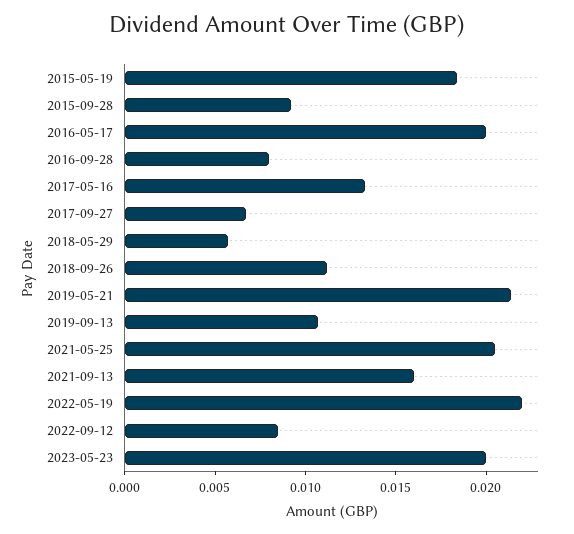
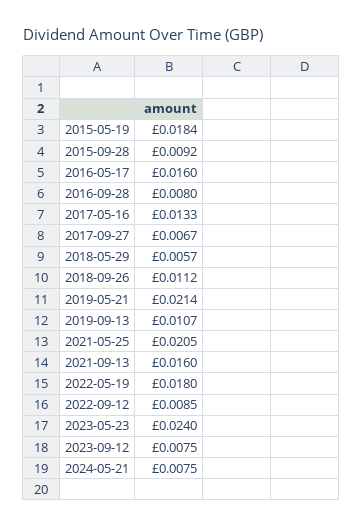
2016-05-17: 0.02 -> 0.016
2022-05-19: 0.022 -> 0.018
2023-05-23: 0.02 -> 0.024
2023-09-12: none -> 0.0075
2024-05-21: none -> 0.0075

